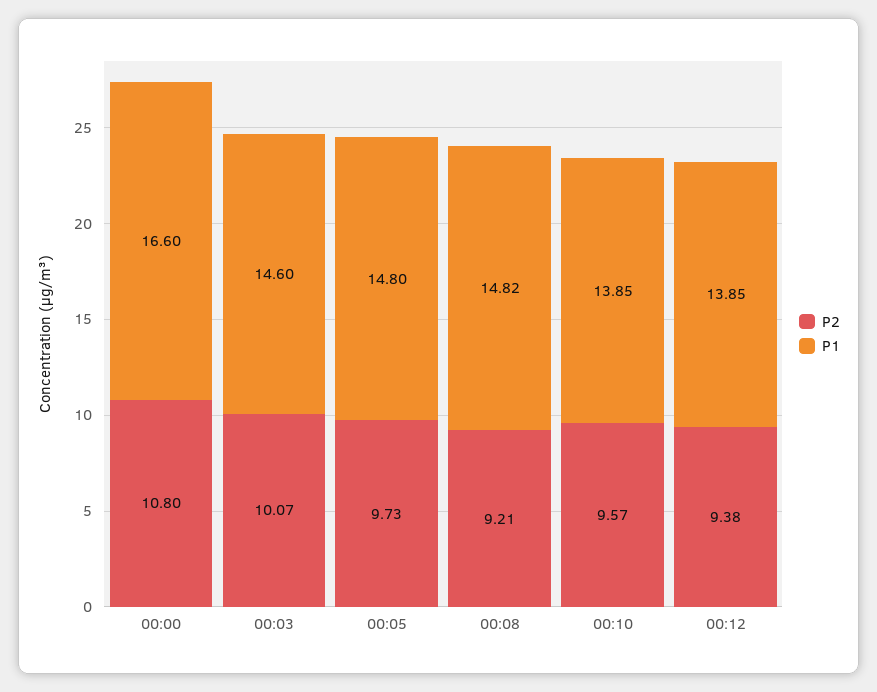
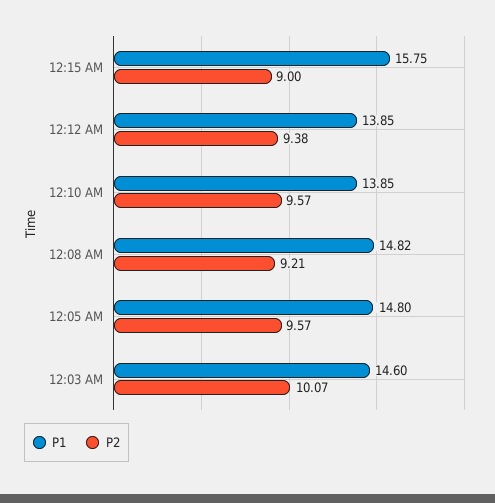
P2, 00:00: 10.8 -> none
P1, 00:00: 16.6 -> none
P2, 00:05: 9.73 -> 9.57
P1, 12:15 AM: none -> 15.75
P2, 12:15 AM: none -> 9

